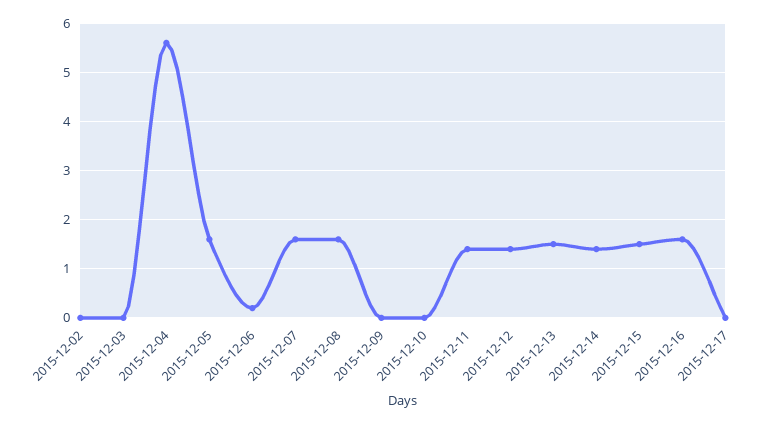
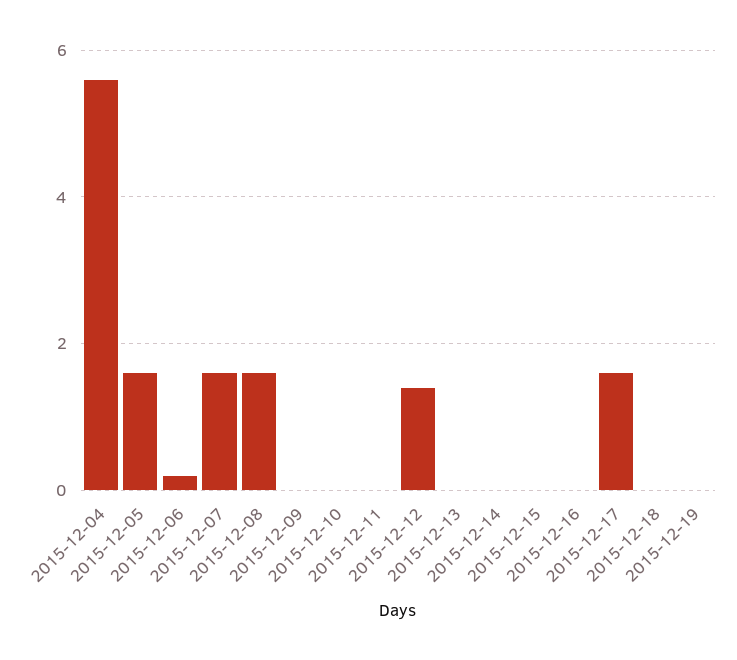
2015-12-02: 0 -> none
2015-12-03: 0 -> none
2015-12-11: 1.5 -> 0
2015-12-13: 1.5 -> 0
2015-12-14: 1.5 -> 0
2015-12-15: 1.5 -> 0
2015-12-16: 1.5 -> 0
2015-12-17: 0 -> 1.5
2015-12-18: none -> 0
2015-12-19: none -> 0

